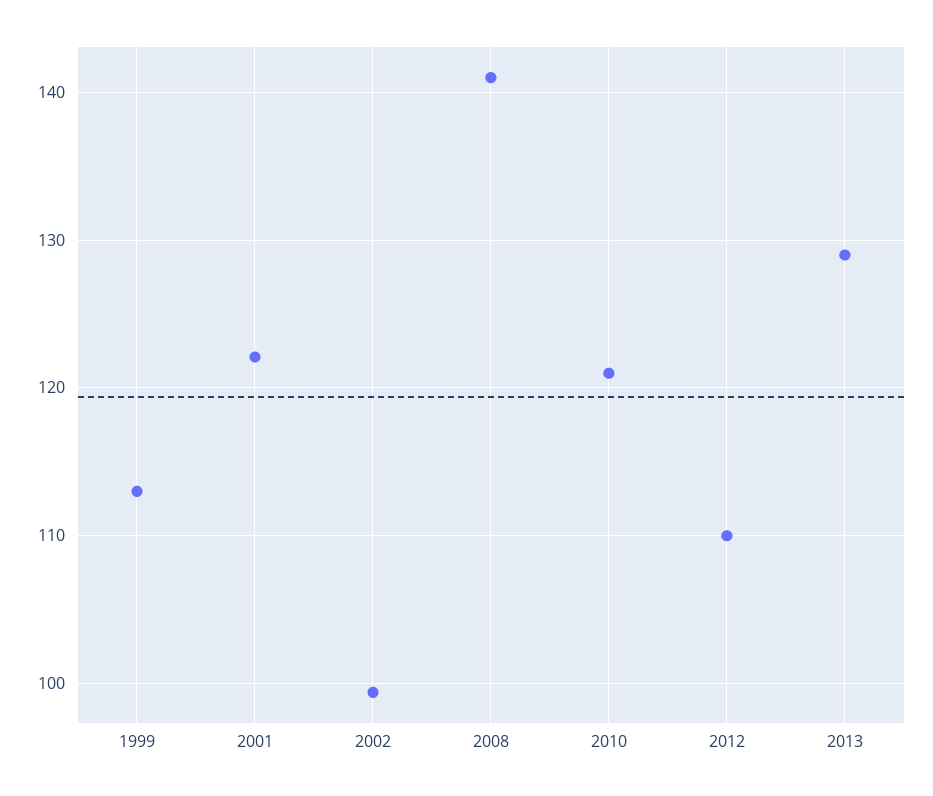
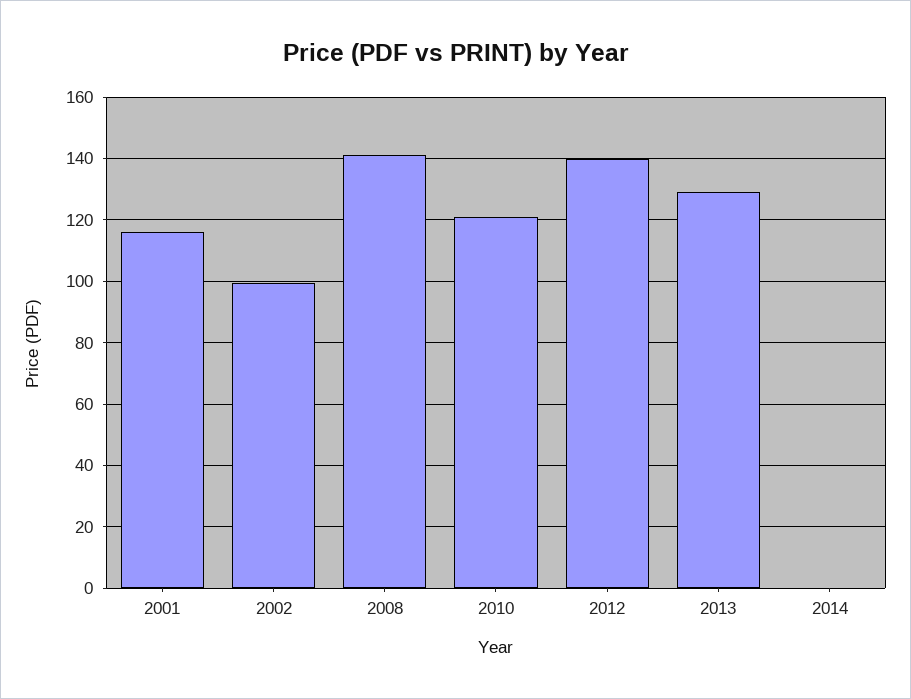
1999: 113 -> none
2001: 122 -> 116
2012: 110 -> 140
2014: none -> 0

